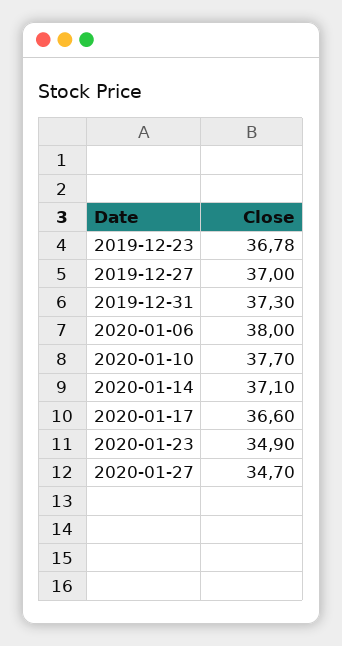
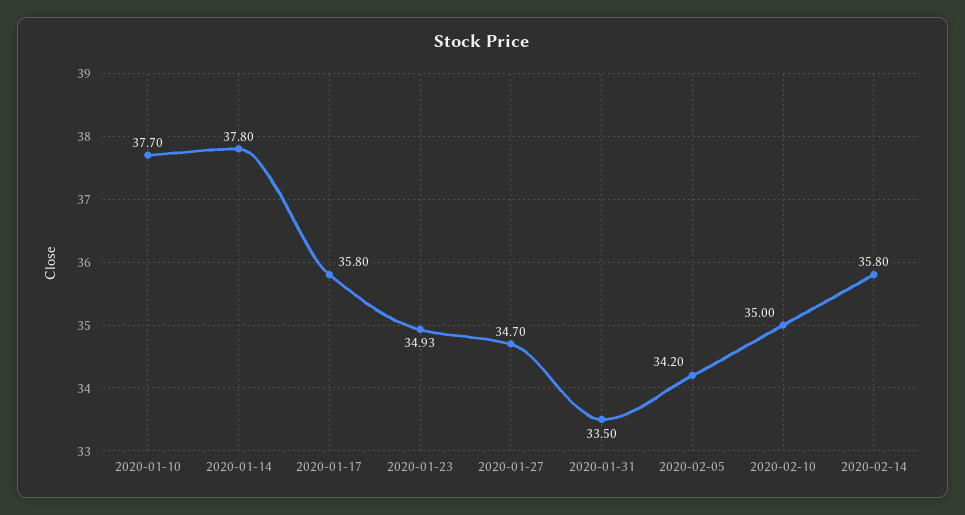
2019-12-23: 36.78 -> none
2019-12-27: 37 -> none
2019-12-31: 37.3 -> none
2020-01-06: 38 -> none
2020-01-14: 37.1 -> 37.8
2020-01-17: 36.6 -> 35.8
2020-01-23: 34.9 -> 34.93
2020-01-31: none -> 33.5
2020-02-05: none -> 34.2
2020-02-10: none -> 35
2020-02-14: none -> 35.8

